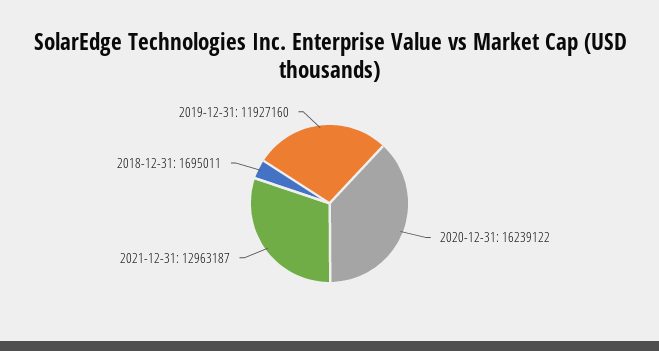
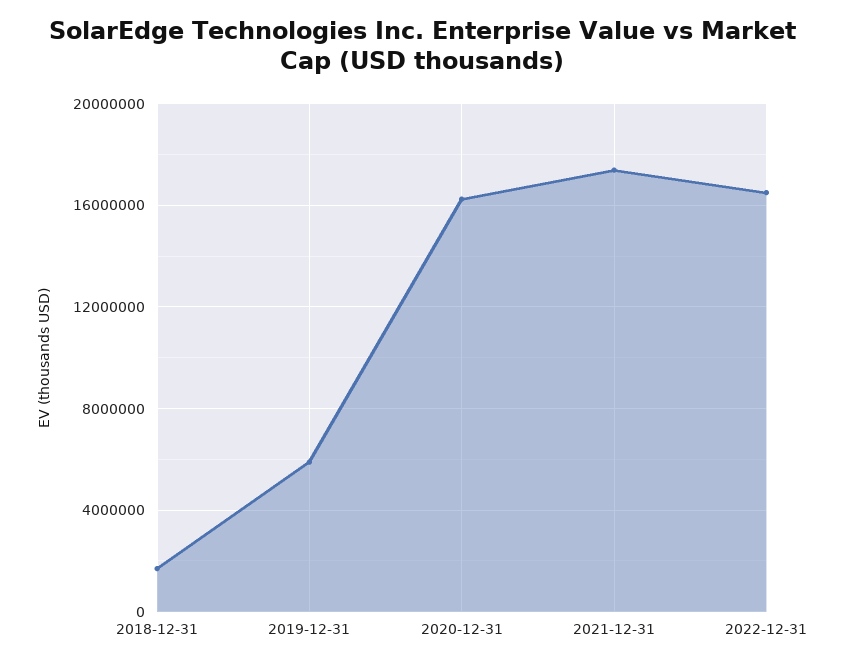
2021-12-31: 12963187 -> 17500000
2019-12-31: 11927160 -> 6000000
2022-12-31: none -> 16500000

